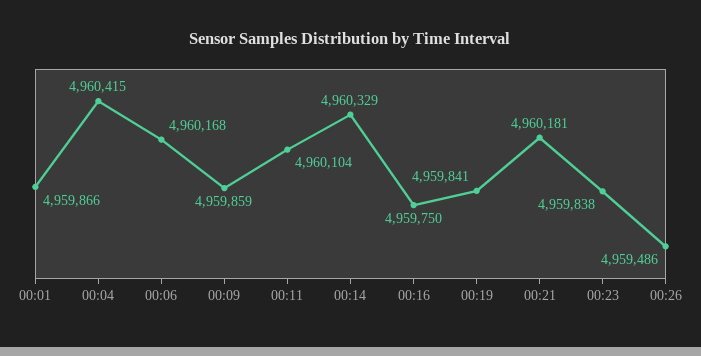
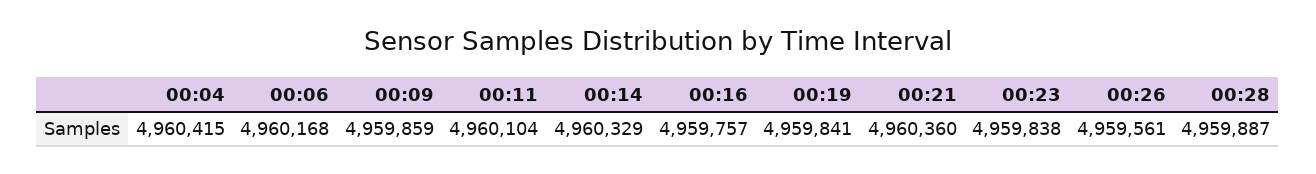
00:01: 4959866 -> none
00:16: 4959750 -> 4959757
00:21: 4960181 -> 4960360
00:26: 4959486 -> 4959561
00:28: none -> 4959887

